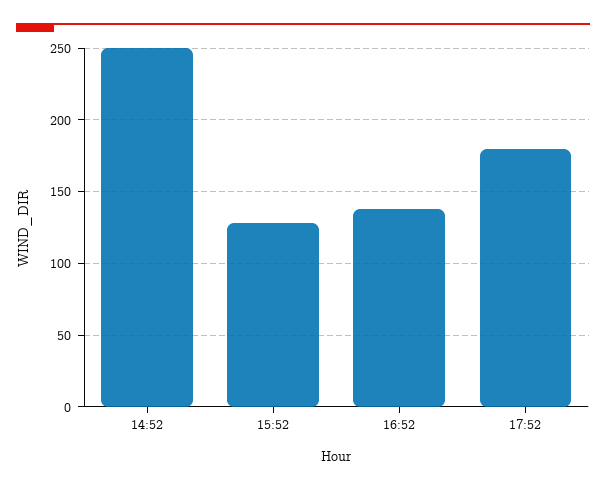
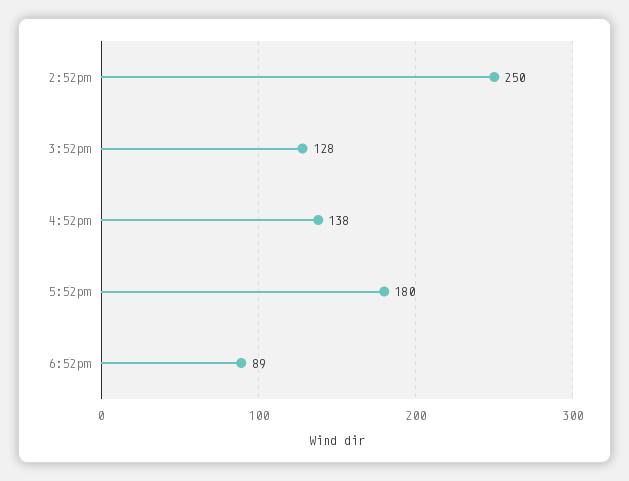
6:52pm: none -> 89

